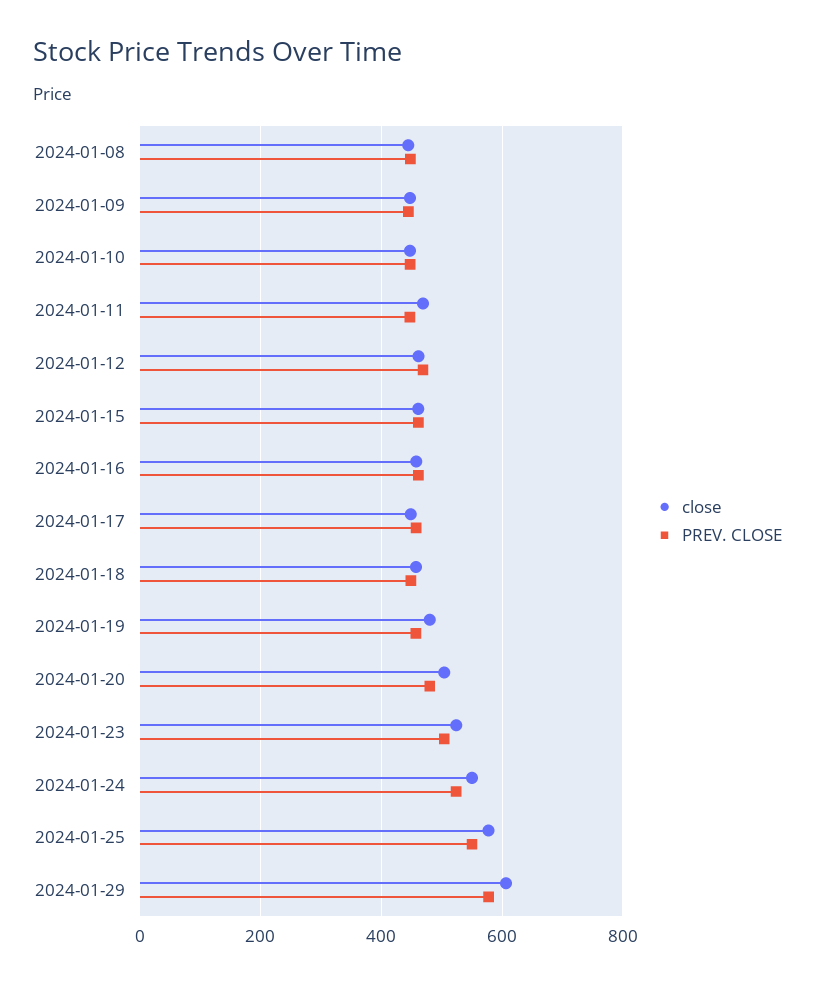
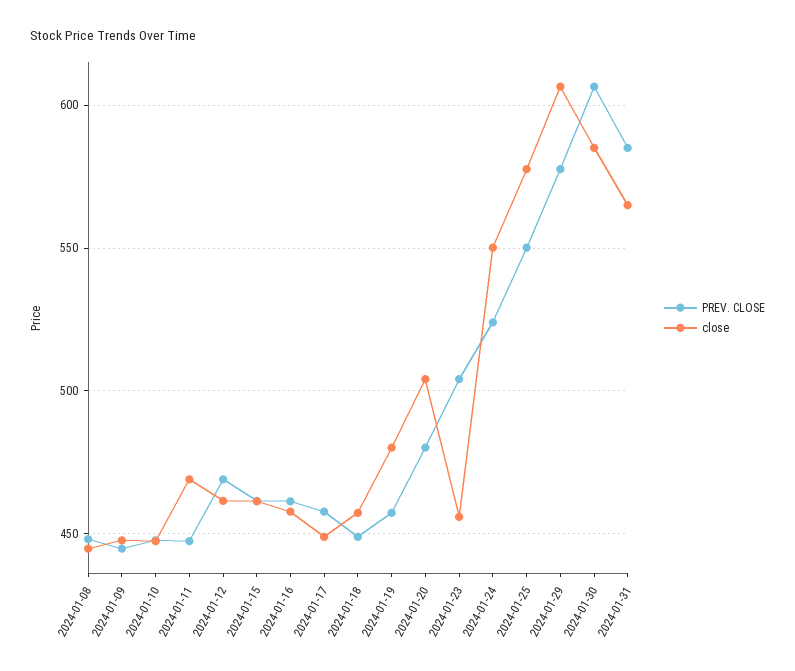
close, 2024-01-23: 520 -> 455
PREV. CLOSE, 2024-01-30: none -> 605
close, 2024-01-30: none -> 585
PREV. CLOSE, 2024-01-31: none -> 585
close, 2024-01-31: none -> 565

